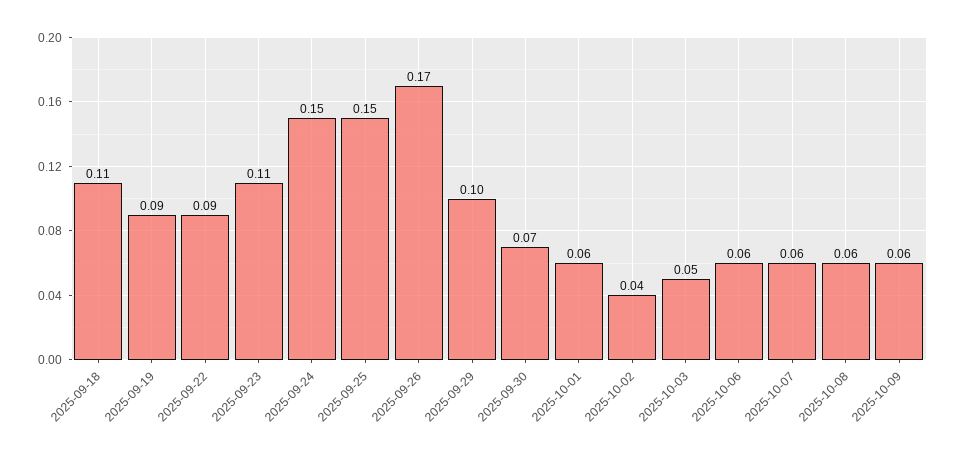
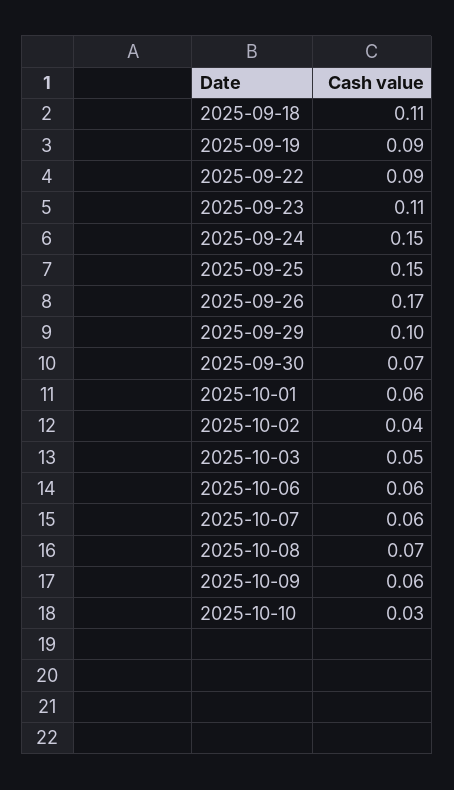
2025-10-08: 0.06 -> 0.07
2025-10-10: none -> 0.03

